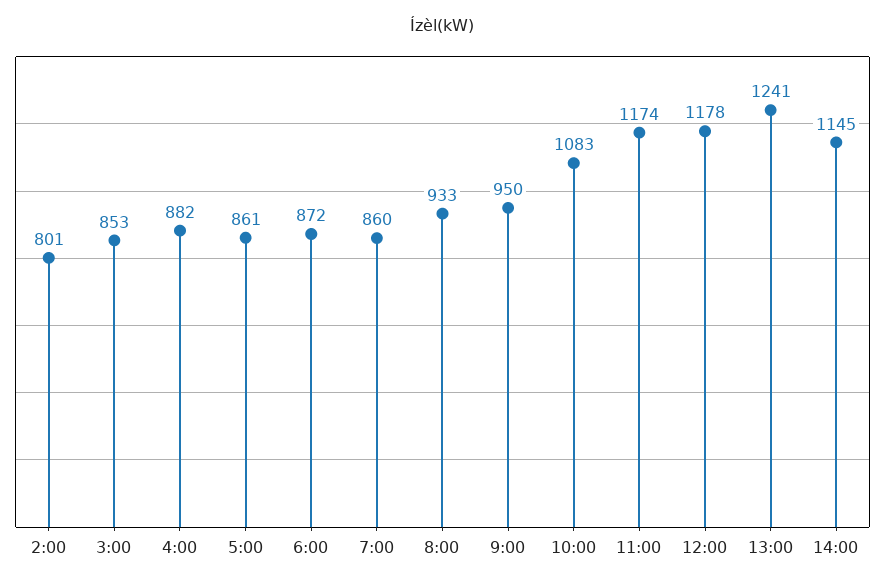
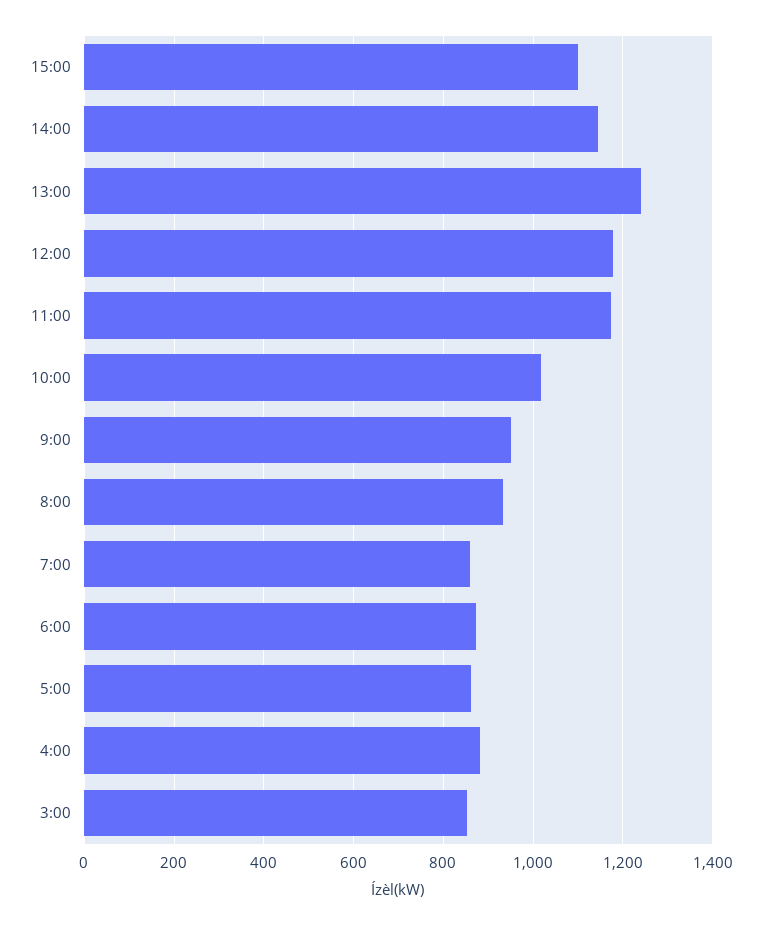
2:00: 801 -> none
10:00: 1083 -> 1020
15:00: none -> 1100

